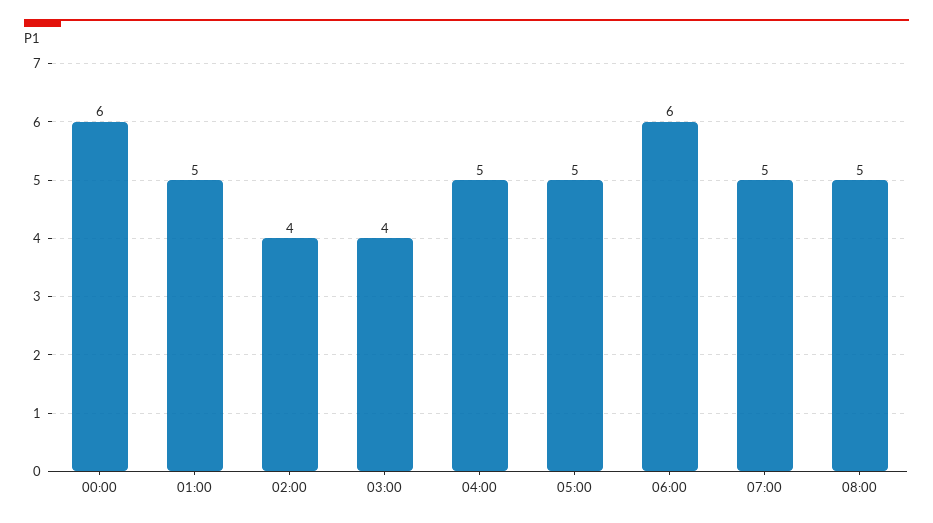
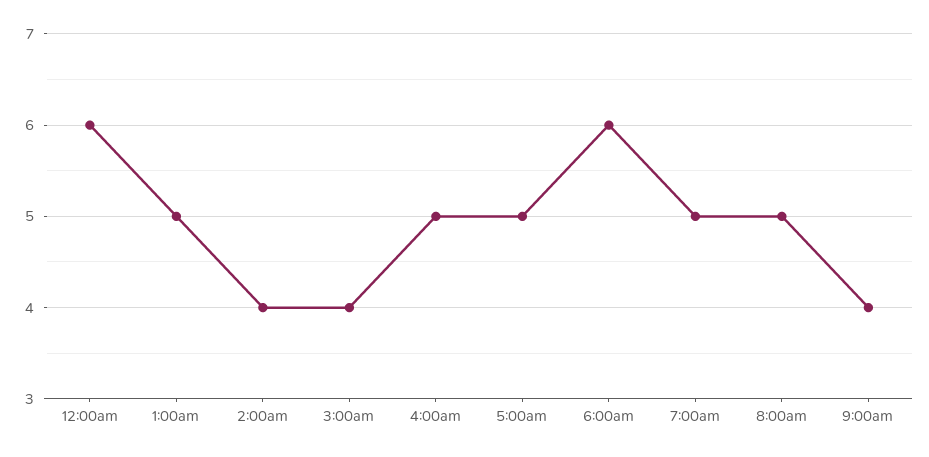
9:00am: none -> 4

